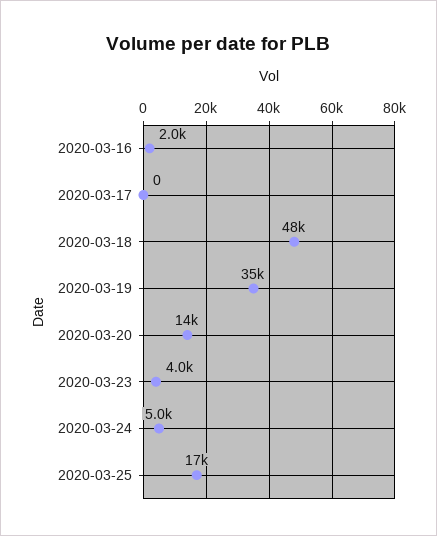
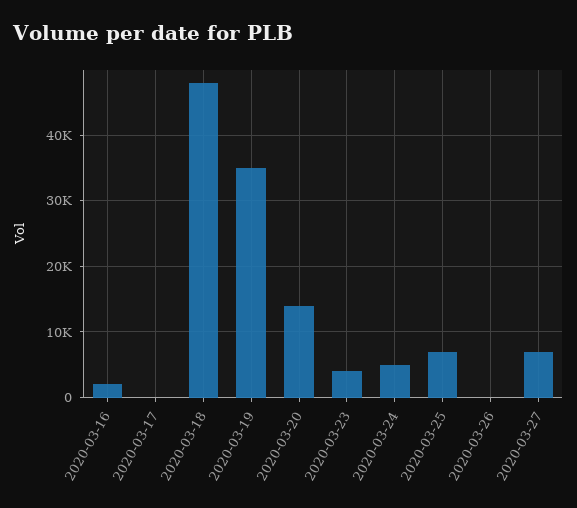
2020-03-25: 17000 -> 7000
2020-03-26: none -> 0
2020-03-27: none -> 7000

